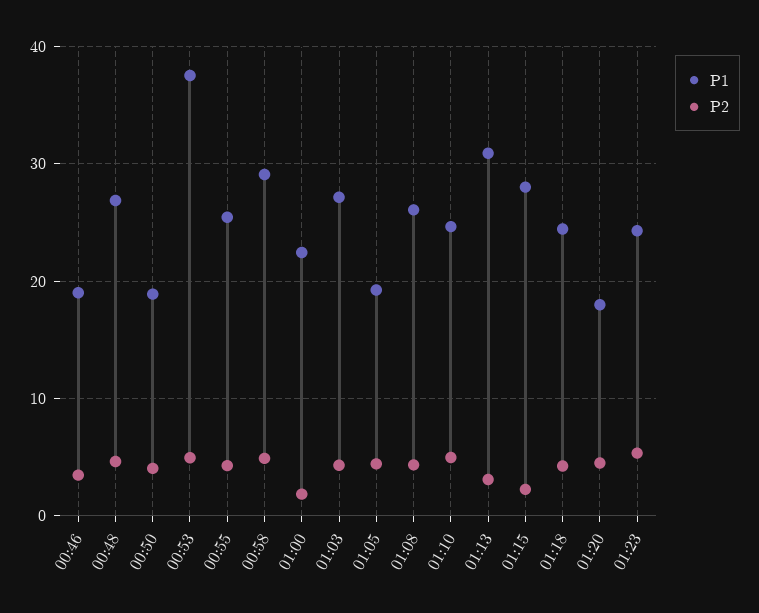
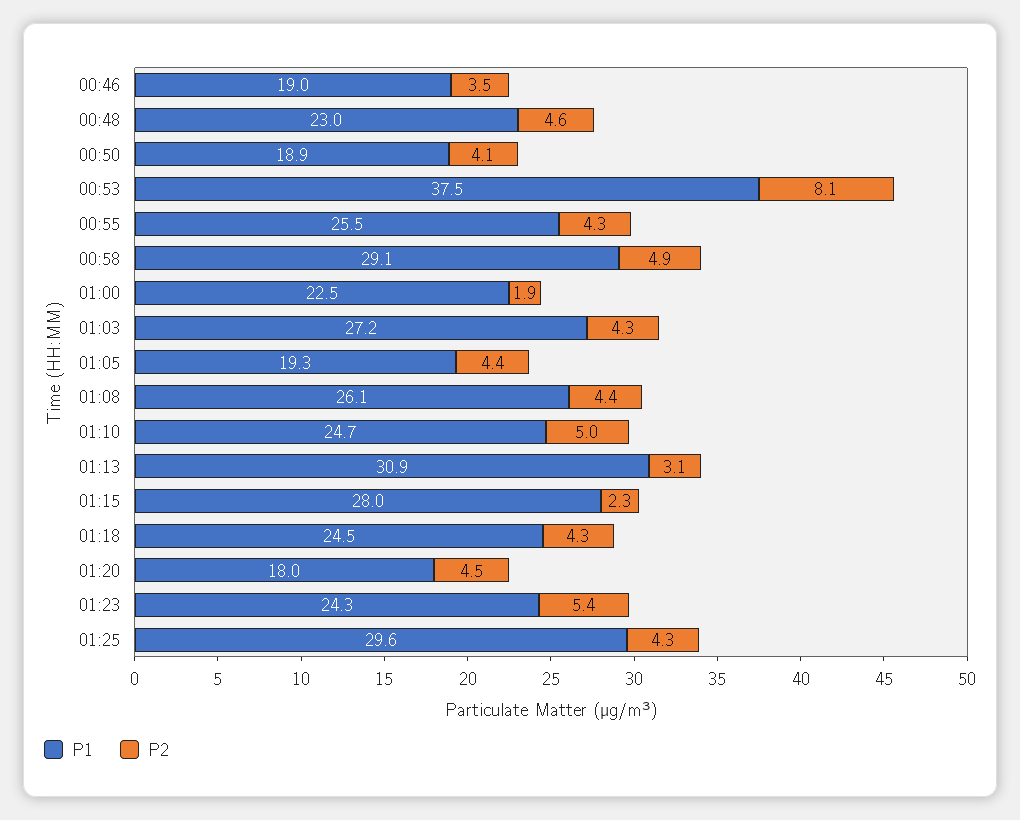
P1, 00:48: 27 -> 23
P2, 00:53: 5 -> 8.1
P1, 01:25: none -> 29.6
P2, 01:25: none -> 4.3

